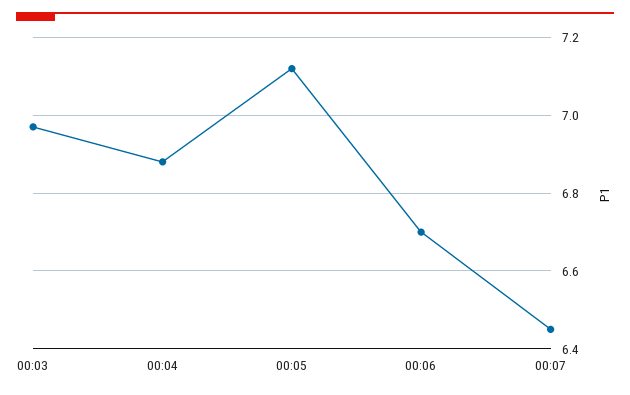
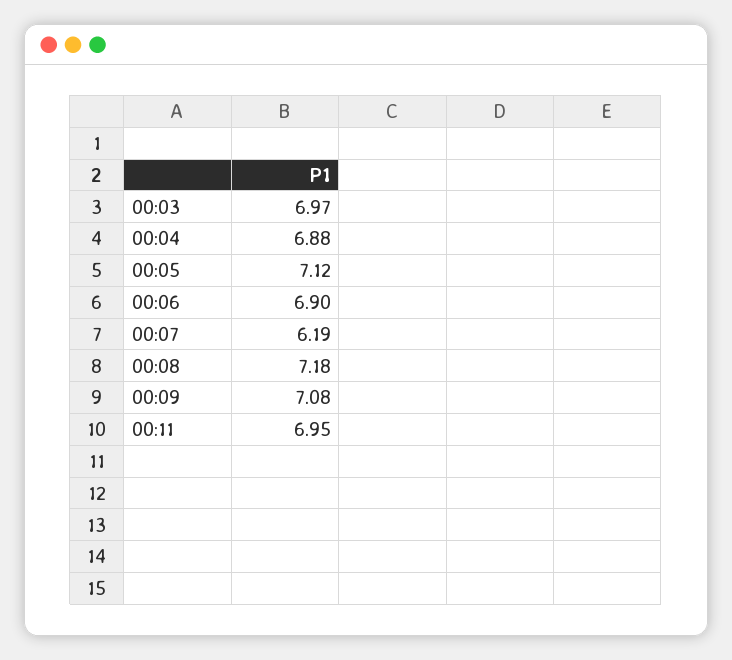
00:06: 6.7 -> 6.9
00:07: 6.45 -> 6.19
00:08: none -> 7.18
00:09: none -> 7.08
00:11: none -> 6.95

